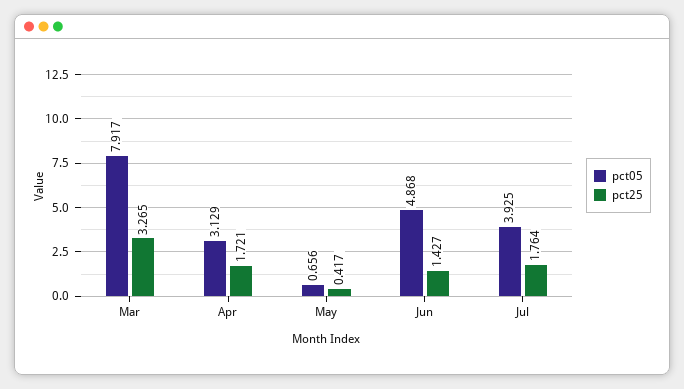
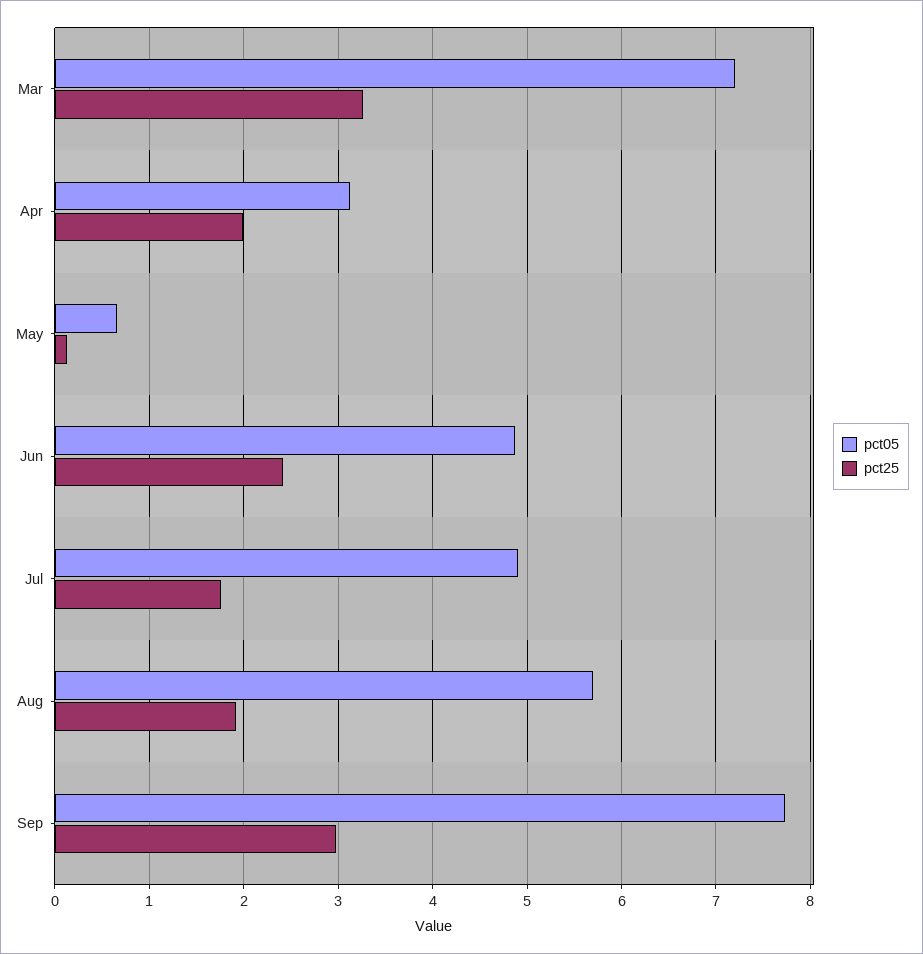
pct05, Mar: 7.917 -> 7.2
pct25, Apr: 1.721 -> 2
pct25, May: 0.417 -> 0.1
pct25, Jun: 1.427 -> 2.4
pct05, Jul: 3.925 -> 4.9
pct05, Aug: none -> 5.7
pct25, Aug: none -> 1.9
pct05, Sep: none -> 7.7
pct25, Sep: none -> 3

